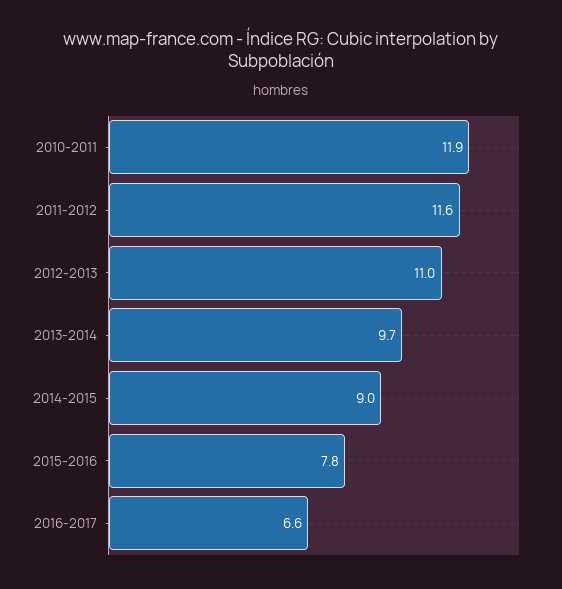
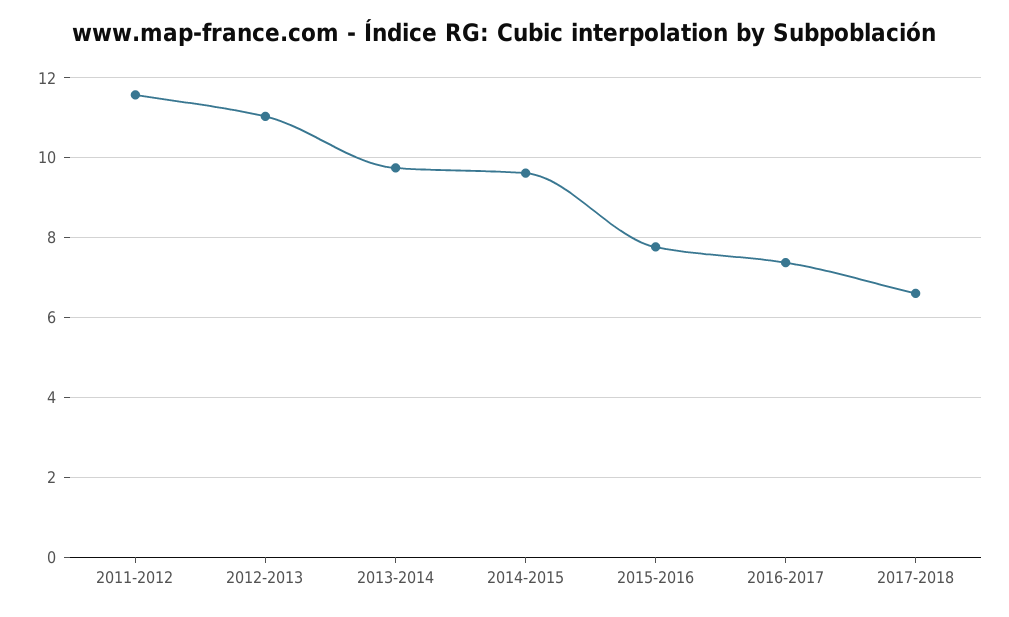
2010-2011: 11.9 -> none
2014-2015: 9 -> 9.6
2016-2017: 6.6 -> 7.4
2017-2018: none -> 6.6

